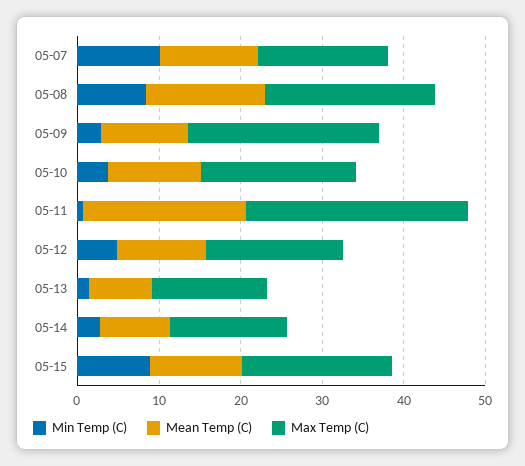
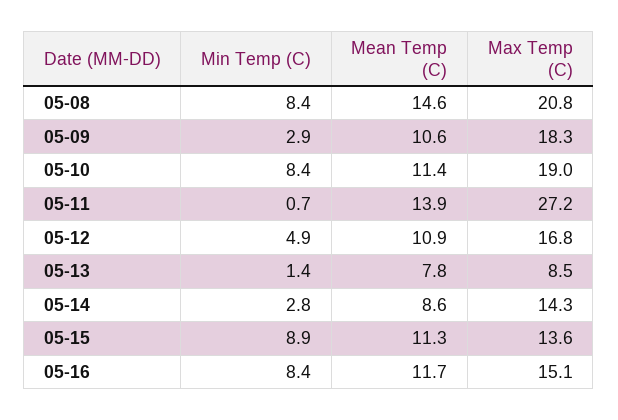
Min Temp (C), 05-07: 10 -> none
Mean Temp (C), 05-07: 12 -> none
Max Temp (C), 05-07: 16 -> none
Max Temp (C), 05-09: 24 -> 18.3
Min Temp (C), 05-10: 4 -> 8.4
Mean Temp (C), 05-11: 20 -> 13.9
Max Temp (C), 05-13: 14 -> 8.5
Max Temp (C), 05-15: 18 -> 13.6
Min Temp (C), 05-16: none -> 8.4
Mean Temp (C), 05-16: none -> 11.7
Max Temp (C), 05-16: none -> 15.1

